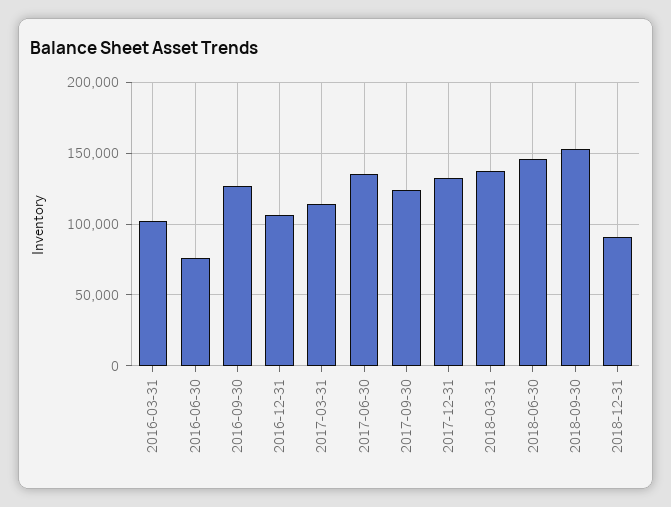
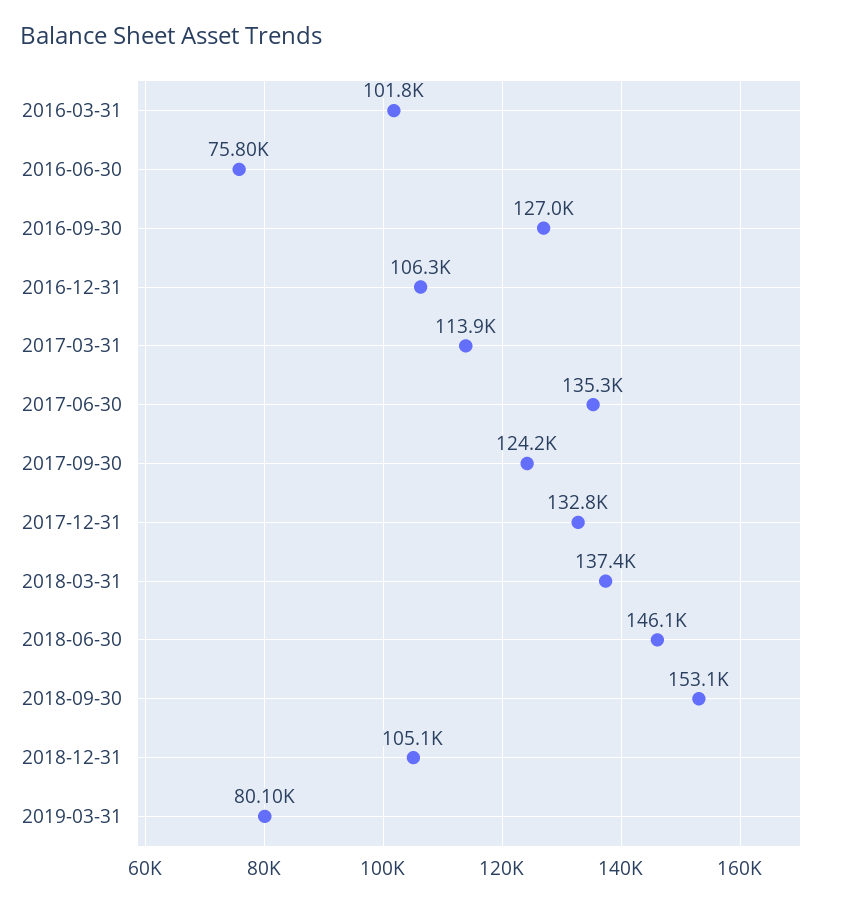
2018-12-31: 90000 -> 105100
2019-03-31: none -> 80100

